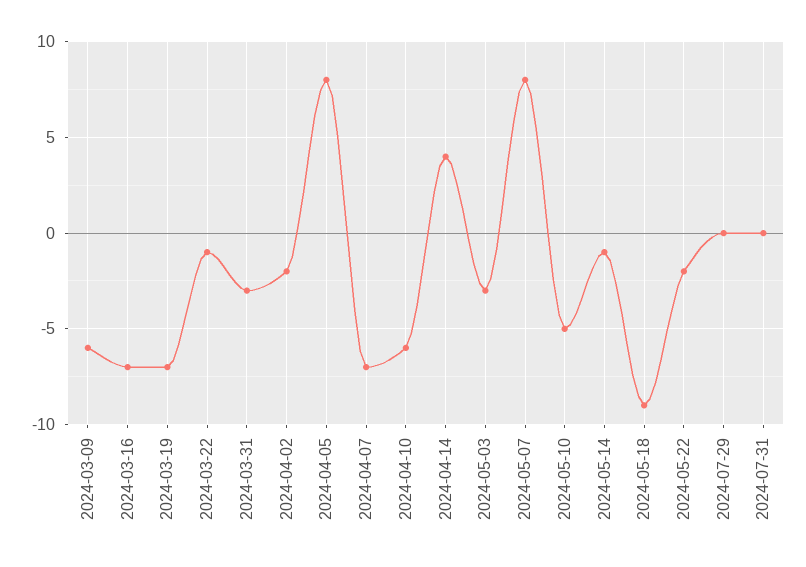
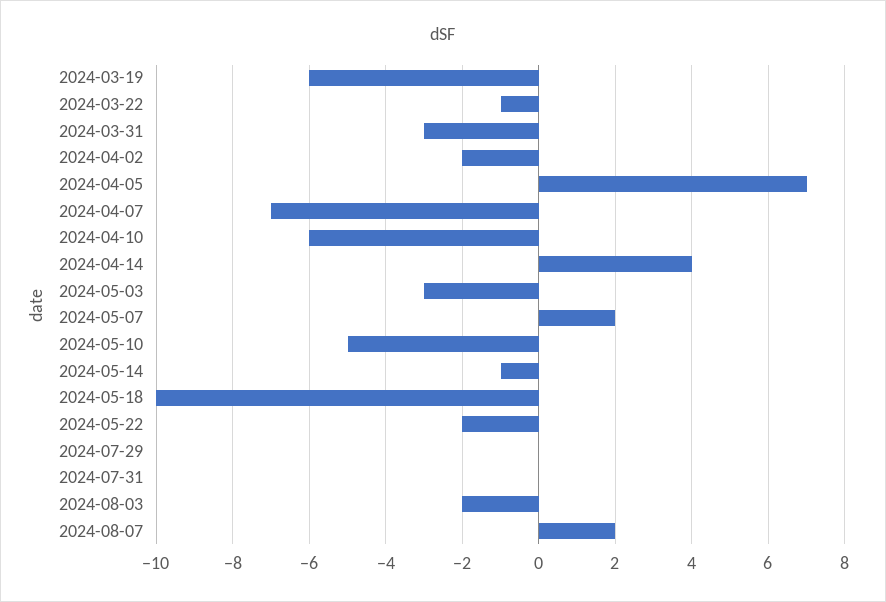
2024-03-09: -6 -> none
2024-03-16: -7 -> none
2024-03-19: -7 -> -6
2024-04-05: 8 -> 7
2024-05-07: 8 -> 2
2024-05-18: -9 -> -10
2024-08-03: none -> -2
2024-08-07: none -> 2

